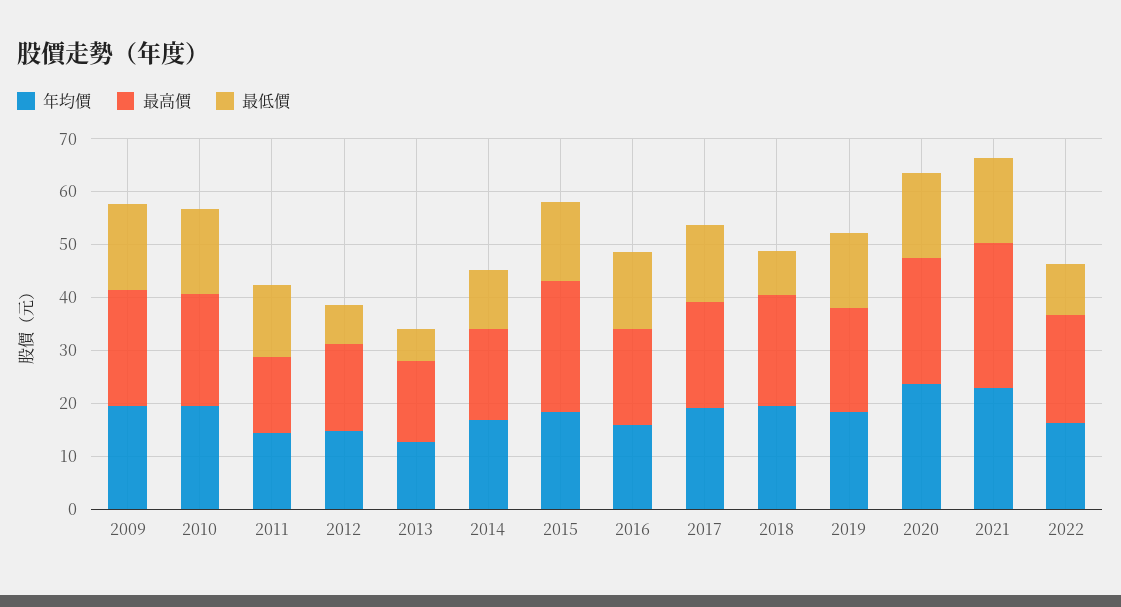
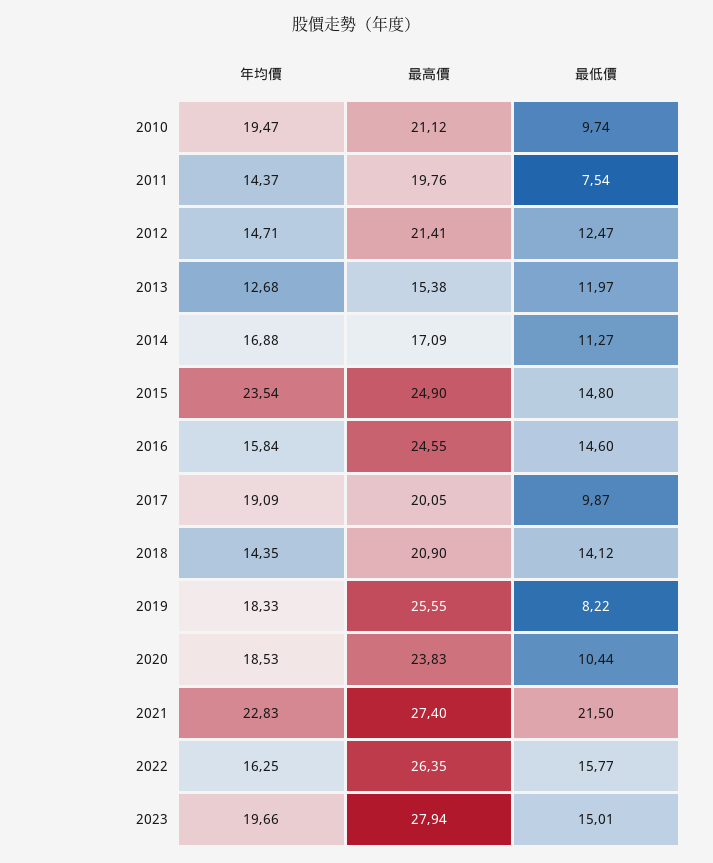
年均價, 2009: 20 -> none
最高價, 2009: 22 -> none
最低價, 2009: 16 -> none
最低價, 2010: 16 -> 9.74
最高價, 2011: 14 -> 19.76
最低價, 2011: 14 -> 7.54
最高價, 2012: 16 -> 21.41
最低價, 2012: 8 -> 12.47
最低價, 2013: 6 -> 11.97
年均價, 2015: 18 -> 23.54
最高價, 2016: 18 -> 24.55
最低價, 2017: 14 -> 9.87
年均價, 2018: 20 -> 14.35
最低價, 2018: 8 -> 14.12
最高價, 2019: 20 -> 25.55
最低價, 2019: 14 -> 8.22
年均價, 2020: 24 -> 18.53
最低價, 2020: 16 -> 10.44
最低價, 2021: 16 -> 21.5
最高價, 2022: 20 -> 26.35
最低價, 2022: 10 -> 15.77
年均價, 2023: none -> 19.66
最高價, 2023: none -> 27.94
最低價, 2023: none -> 15.01

